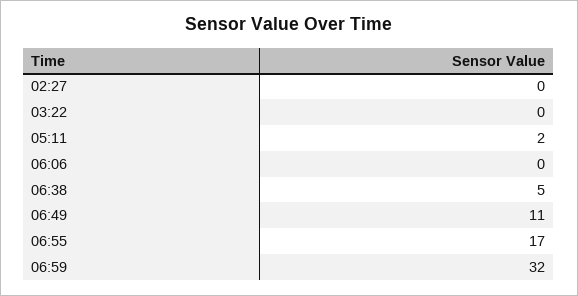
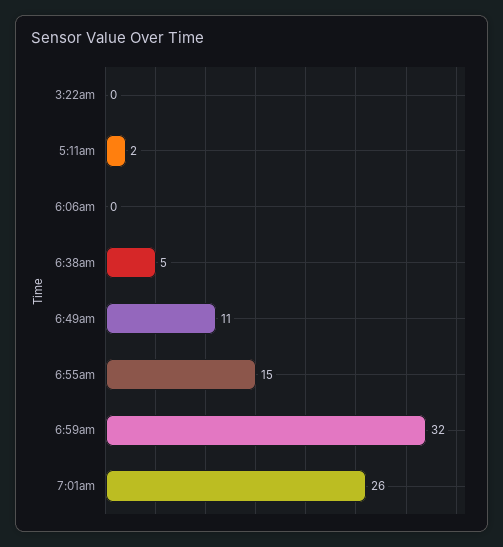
02:27: 0 -> none
06:55: 17 -> 15
7:01am: none -> 26

